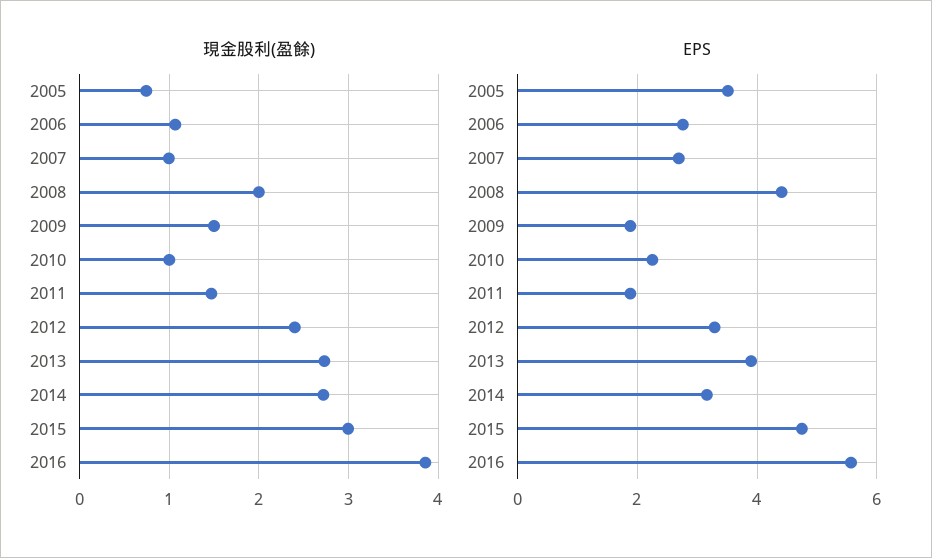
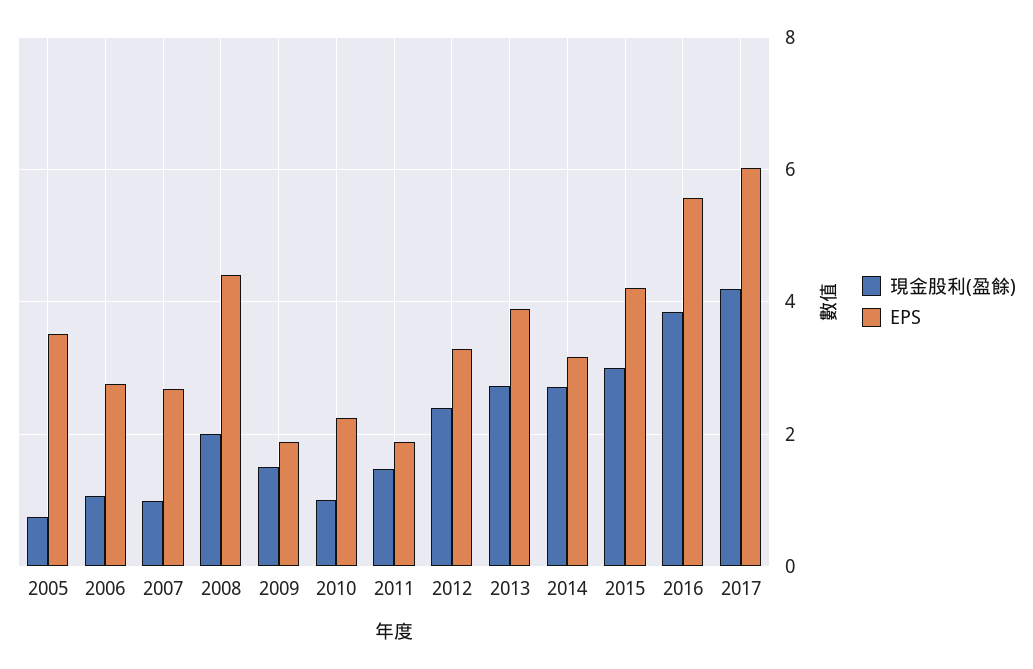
EPS, 2015: 4.8 -> 4.2
現金股利(盈餘), 2017: none -> 4.2
EPS, 2017: none -> 6

